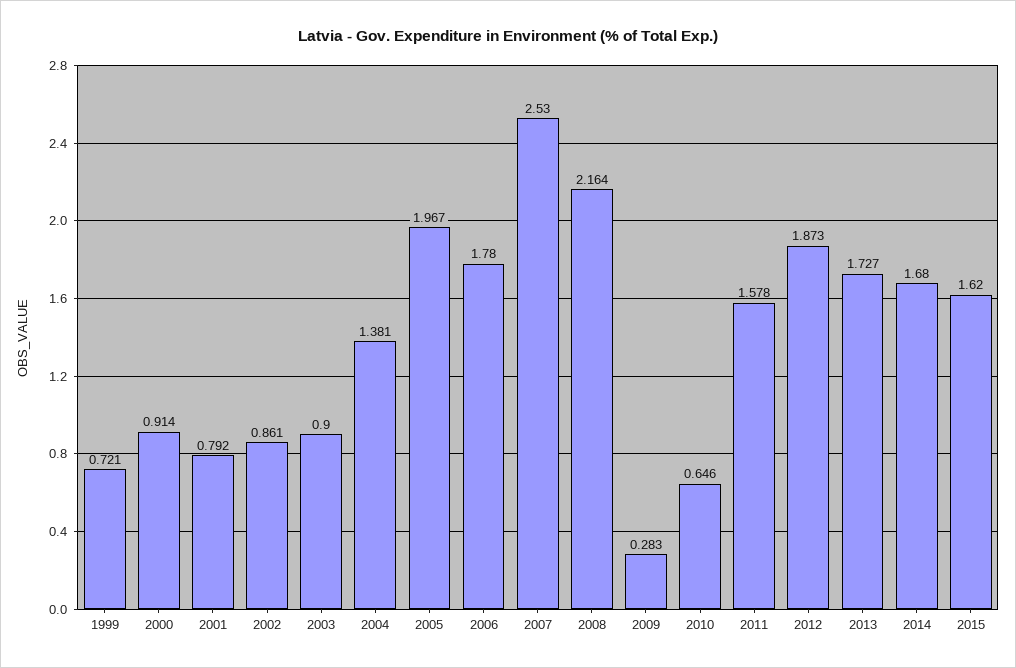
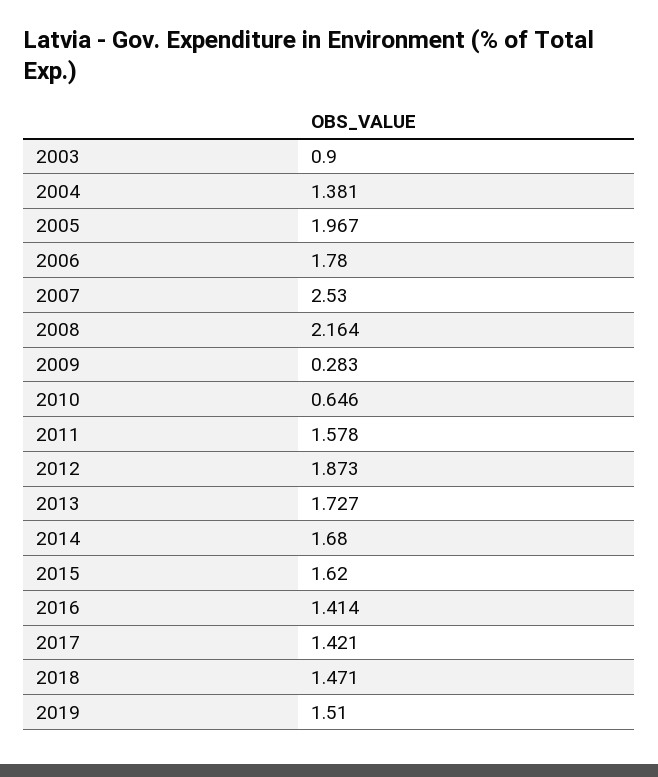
1999: 0.721 -> none
2000: 0.914 -> none
2001: 0.792 -> none
2002: 0.861 -> none
2016: none -> 1.414
2017: none -> 1.421
2018: none -> 1.471
2019: none -> 1.51

